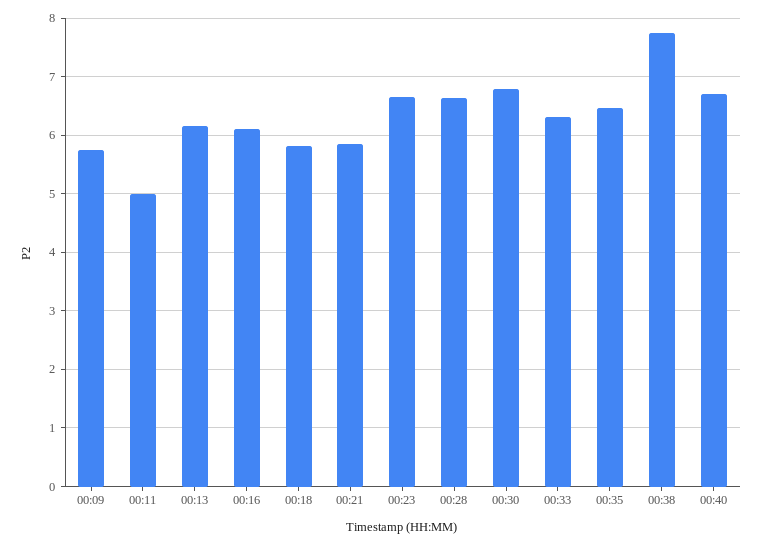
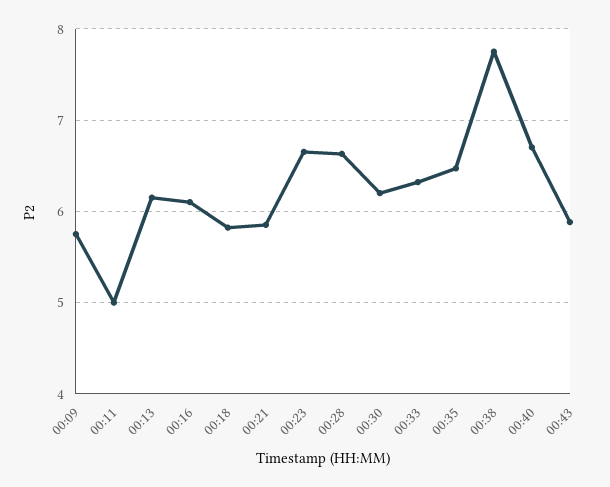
00:30: 6.8 -> 6.2
00:43: none -> 5.9

